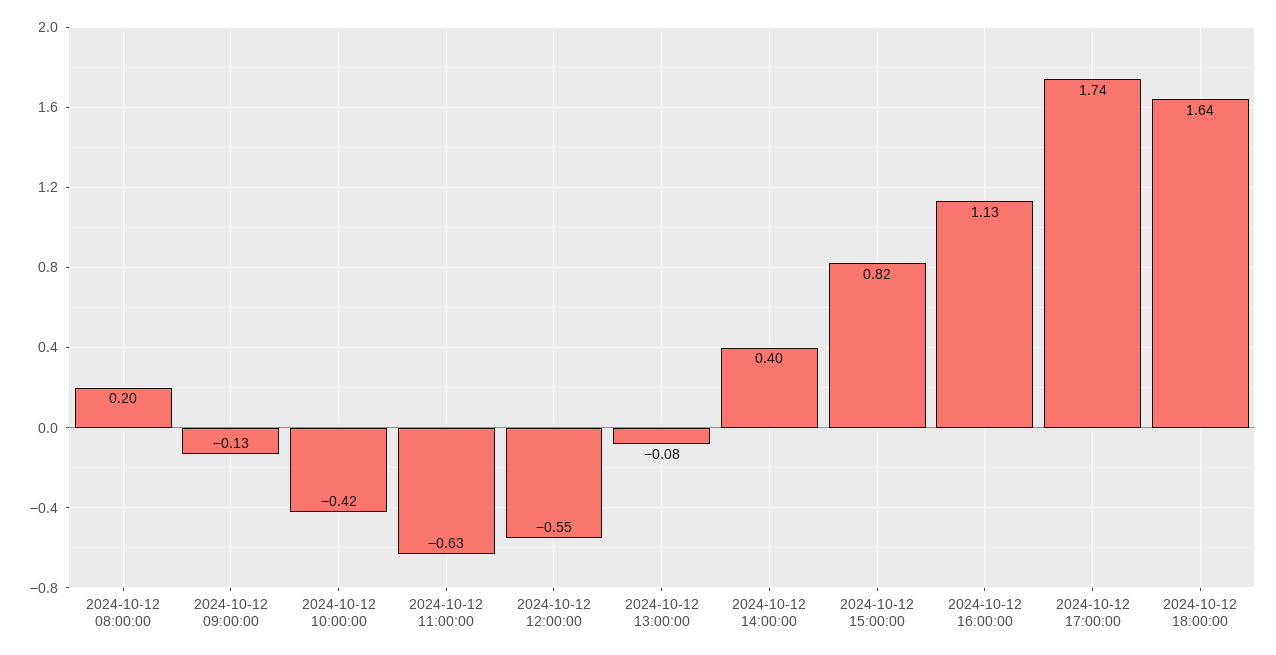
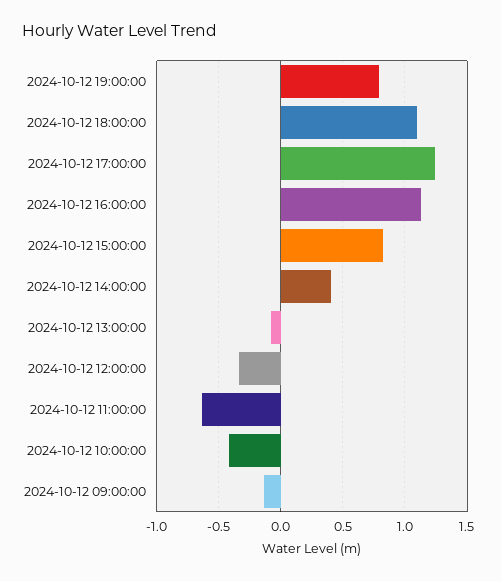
2024-10-12 08:00:00: 0.2 -> none
2024-10-12 12:00:00: -0.55 -> -0.35
2024-10-12 17:00:00: 1.74 -> 1.25
2024-10-12 18:00:00: 1.64 -> 1.1
2024-10-12 19:00:00: none -> 0.8

